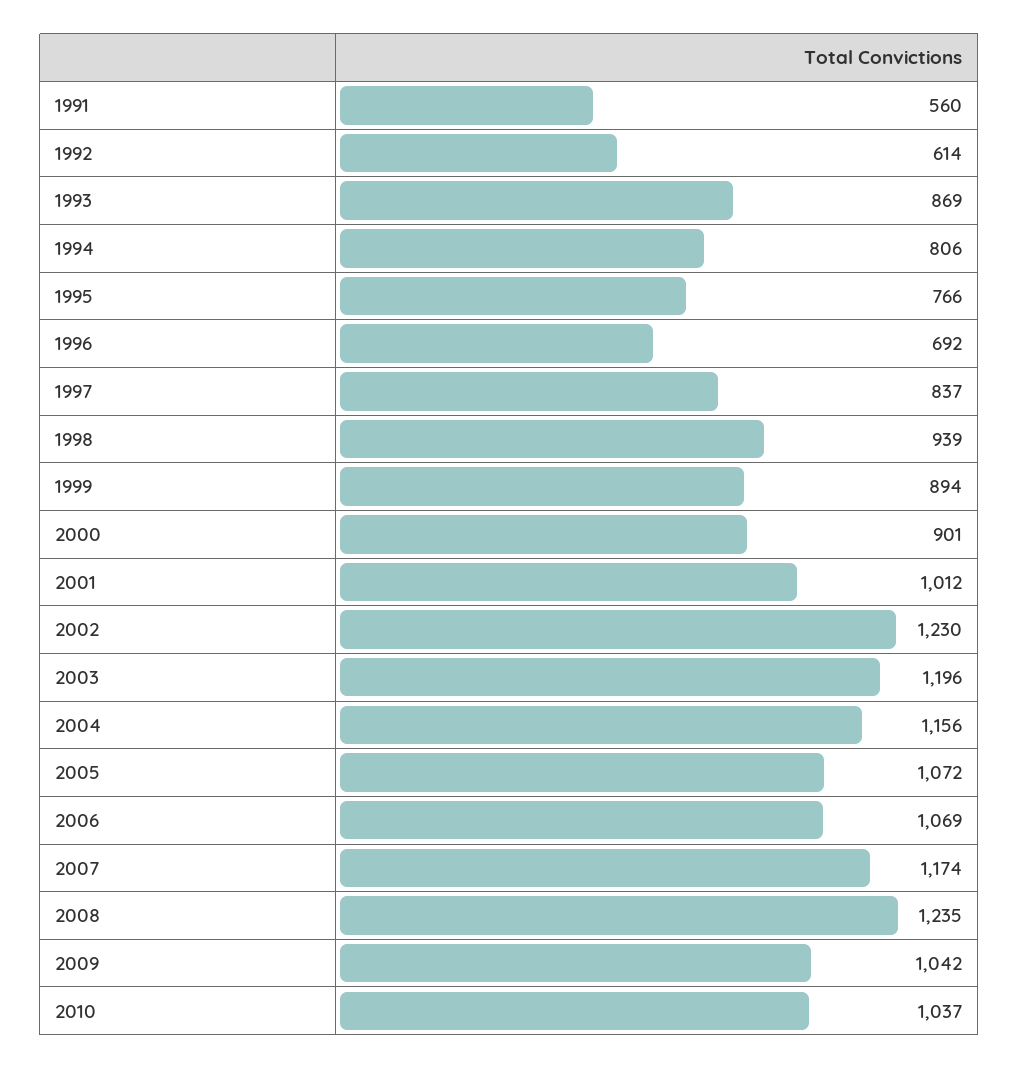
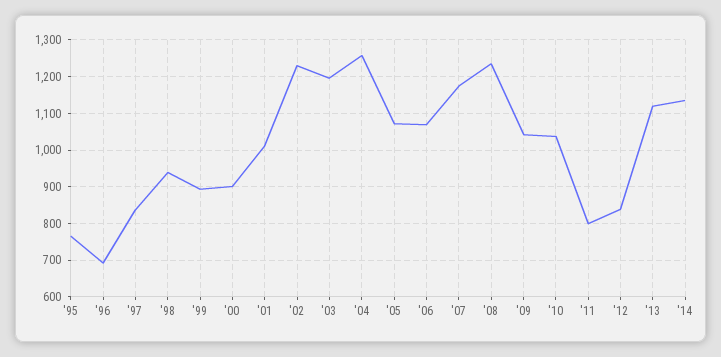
1991: 560 -> none
1992: 614 -> none
1993: 869 -> none
1994: 806 -> none
2004: 1156 -> 1260
'11: none -> 800
'12: none -> 840
'13: none -> 1120
'14: none -> 1140

